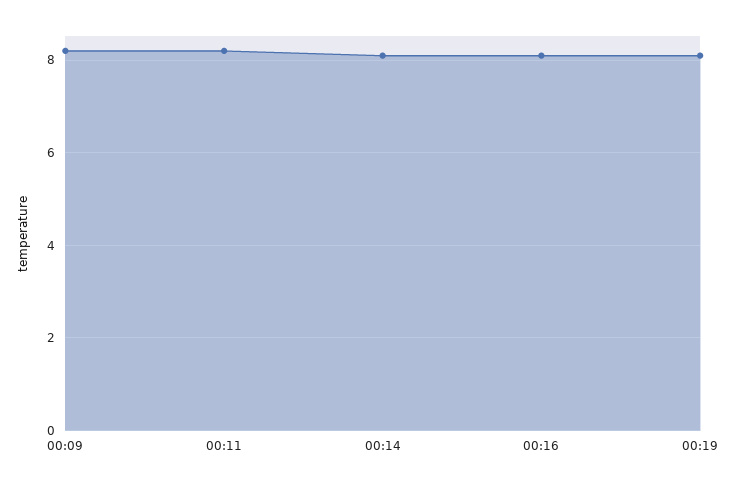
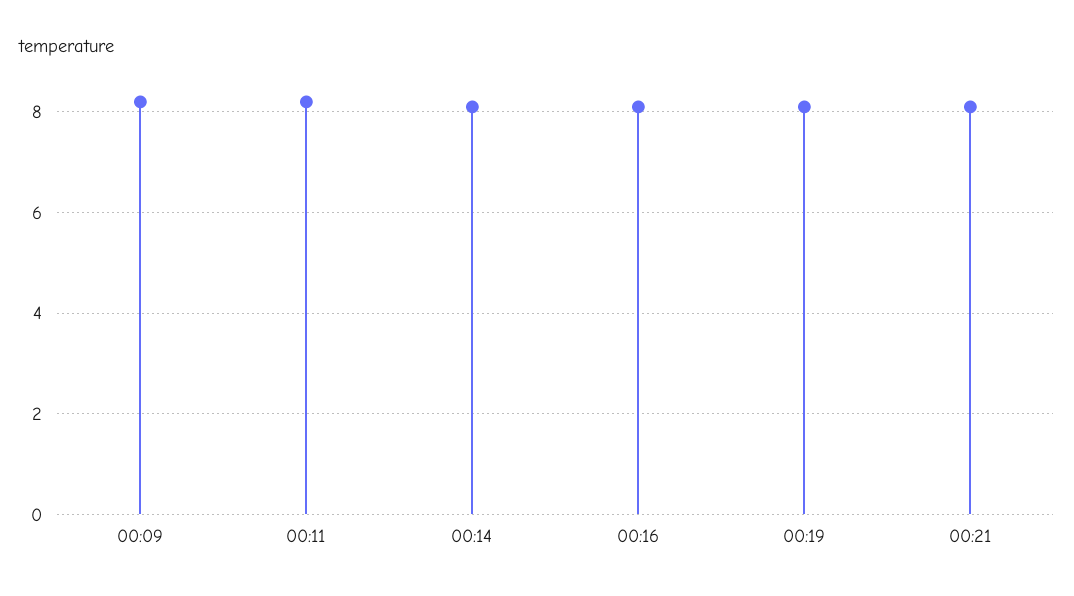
00:21: none -> 8

